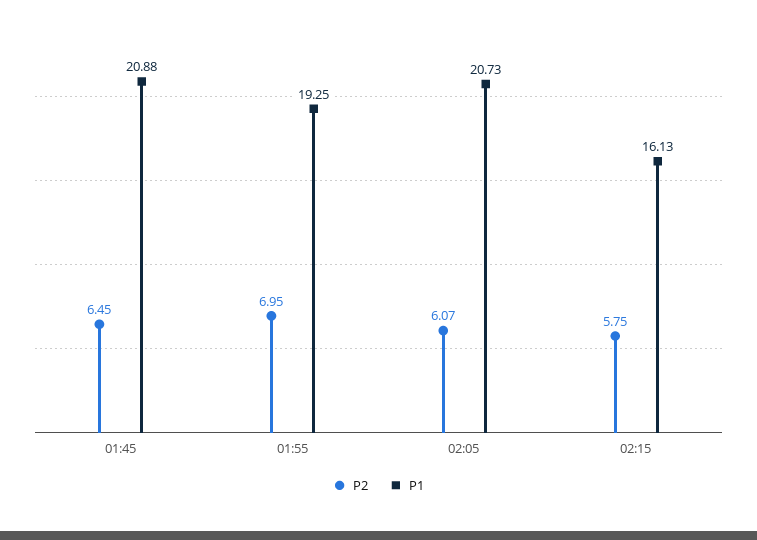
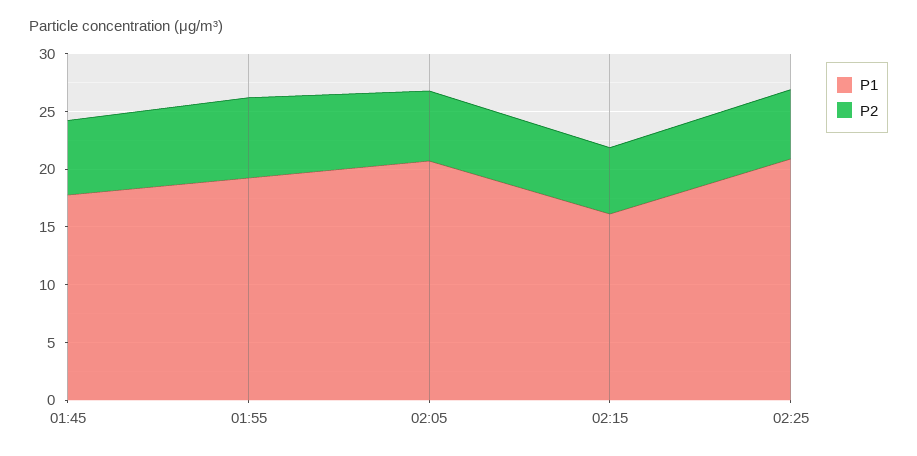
P1, 01:45: 20.88 -> 18
P1, 02:25: none -> 21
P2, 02:25: none -> 6

